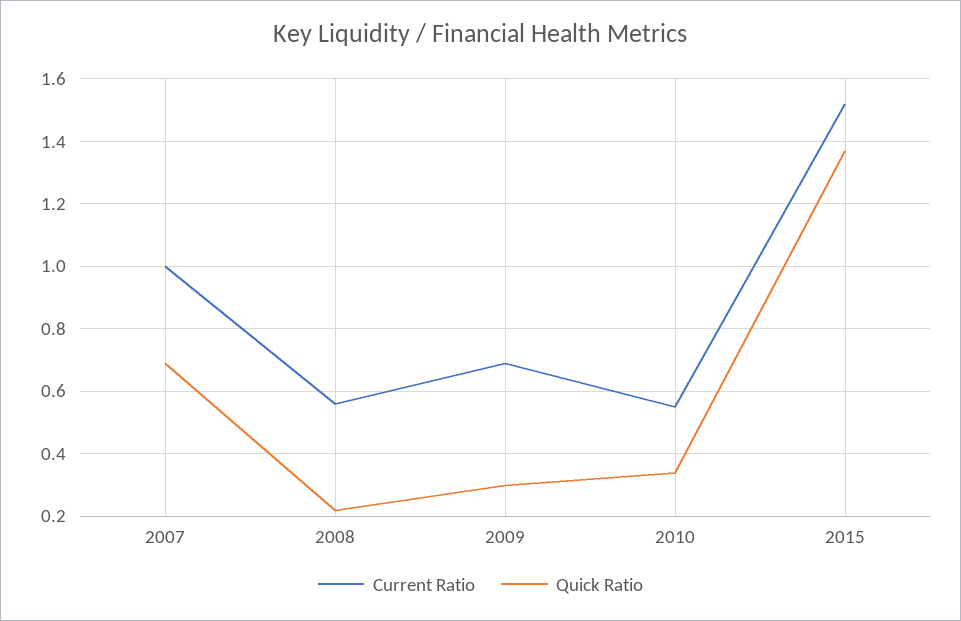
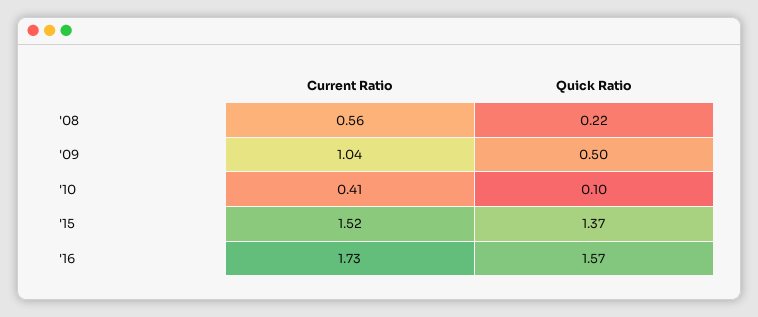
Current Ratio, 2007: 1 -> none
Quick Ratio, 2007: 0.7 -> none
Current Ratio, 2009: 0.7 -> 1.04
Quick Ratio, 2009: 0.3 -> 0.5
Current Ratio, 2010: 0.55 -> 0.41
Quick Ratio, 2010: 0.35 -> 0.1
Current Ratio, '16: none -> 1.73
Quick Ratio, '16: none -> 1.57

